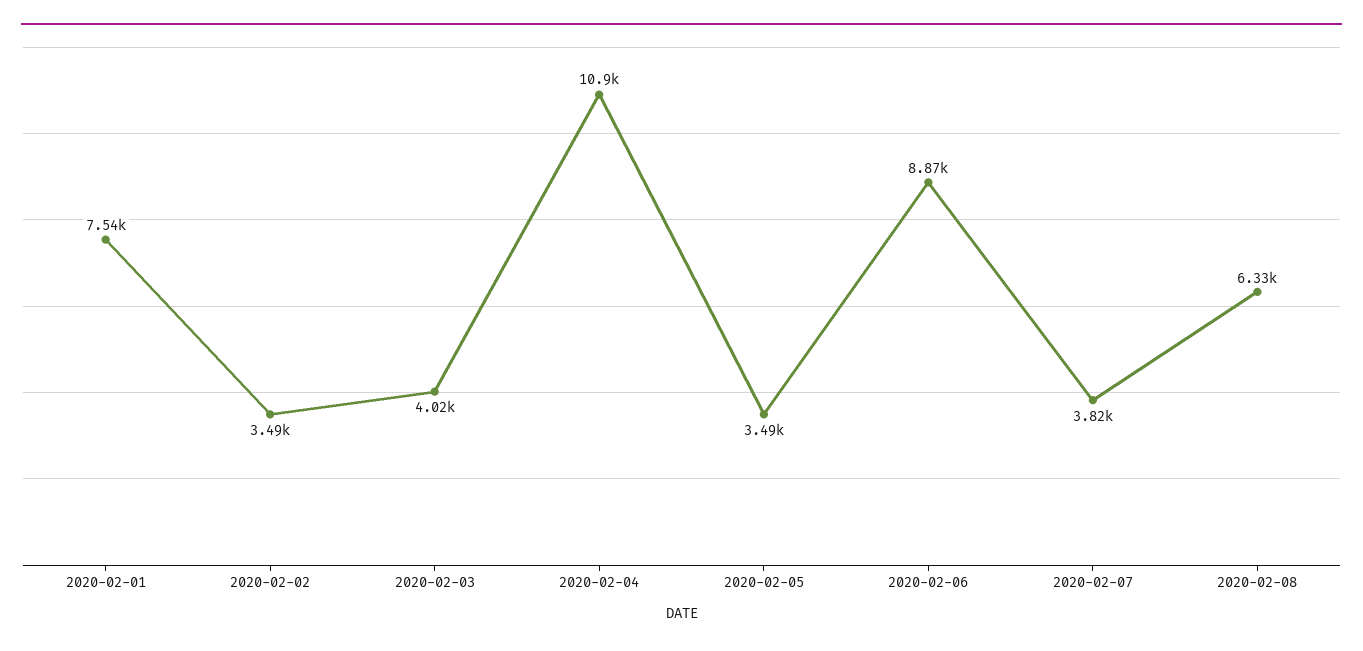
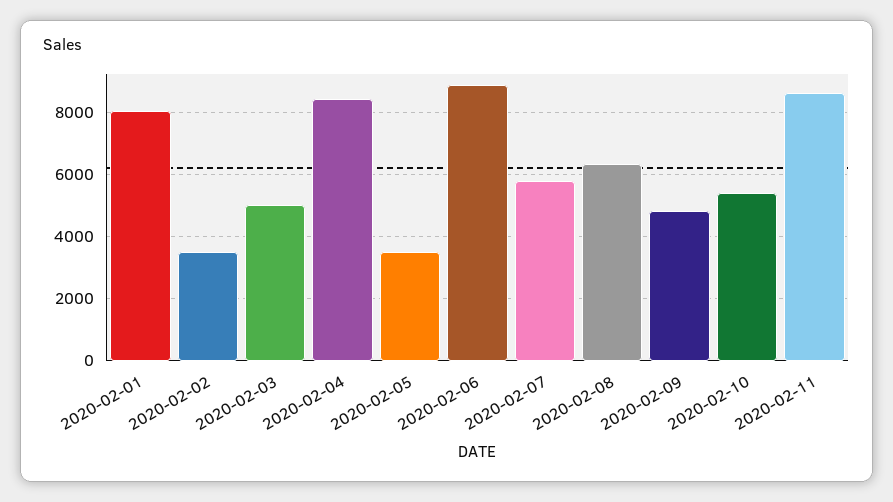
2020-02-01: 7540 -> 8000
2020-02-03: 4020 -> 5000
2020-02-04: 10900 -> 8400
2020-02-07: 3820 -> 5800
2020-02-09: none -> 4800
2020-02-10: none -> 5400
2020-02-11: none -> 8600

